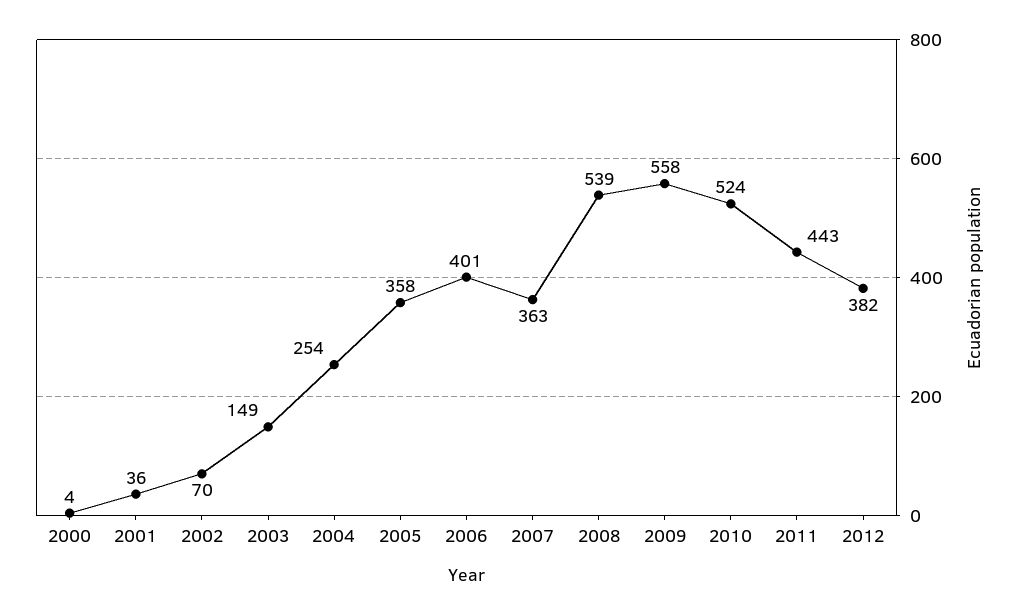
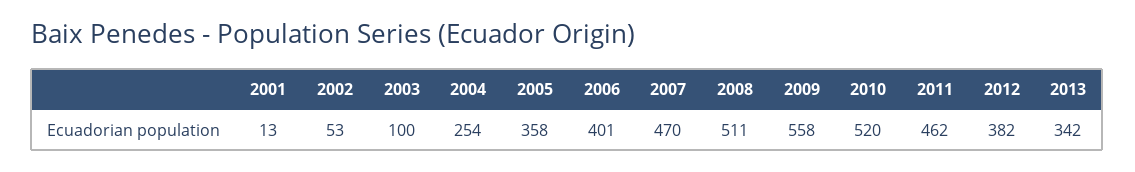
2000: 4 -> none
2001: 36 -> 13
2002: 70 -> 53
2003: 149 -> 100
2007: 363 -> 470
2008: 539 -> 511
2010: 524 -> 520
2011: 443 -> 462
2013: none -> 342

